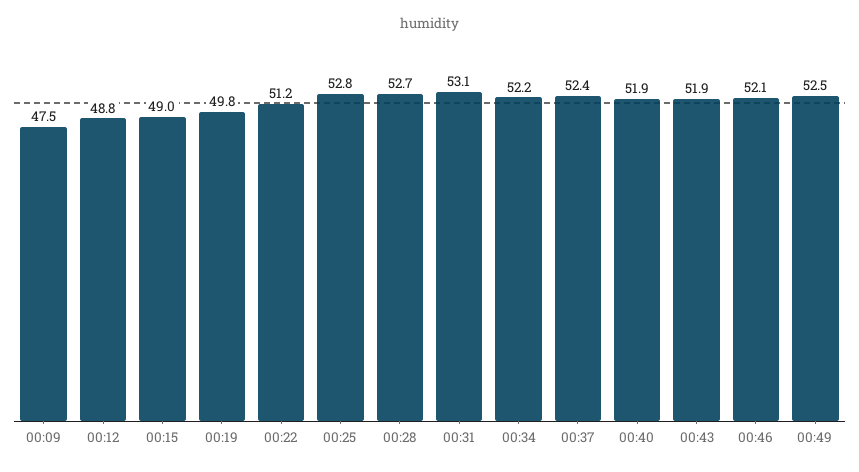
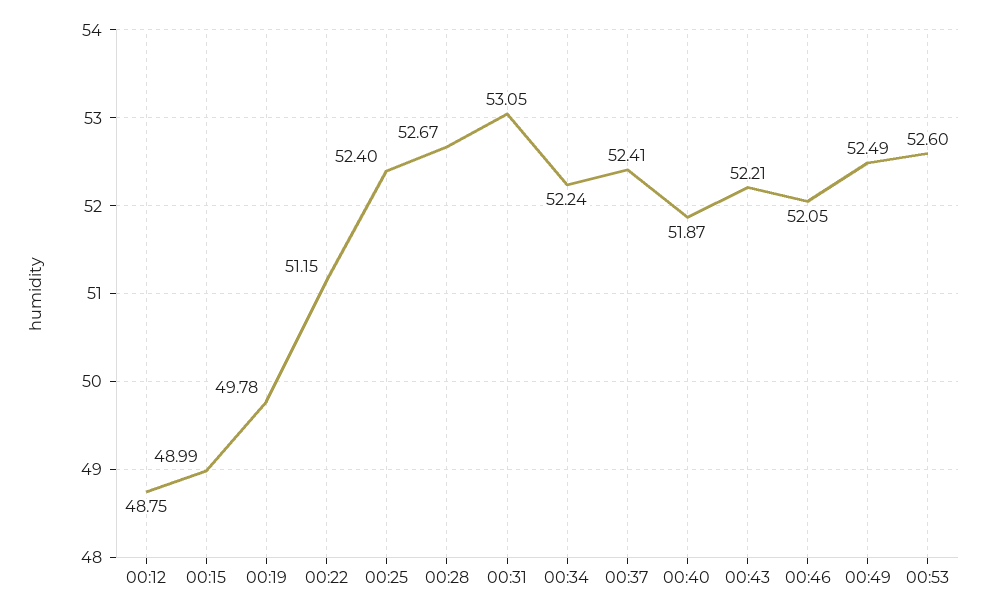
00:09: 47.5 -> none
00:25: 52.8 -> 52.4
00:43: 51.9 -> 52.21
00:53: none -> 52.6

